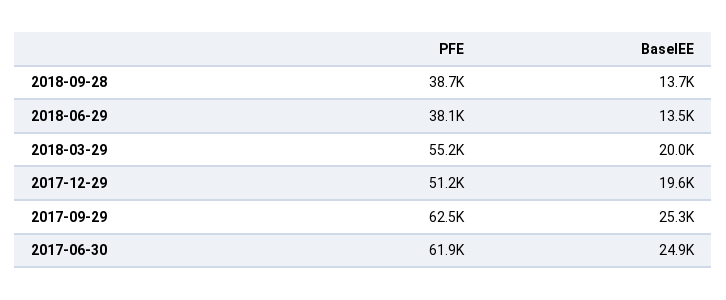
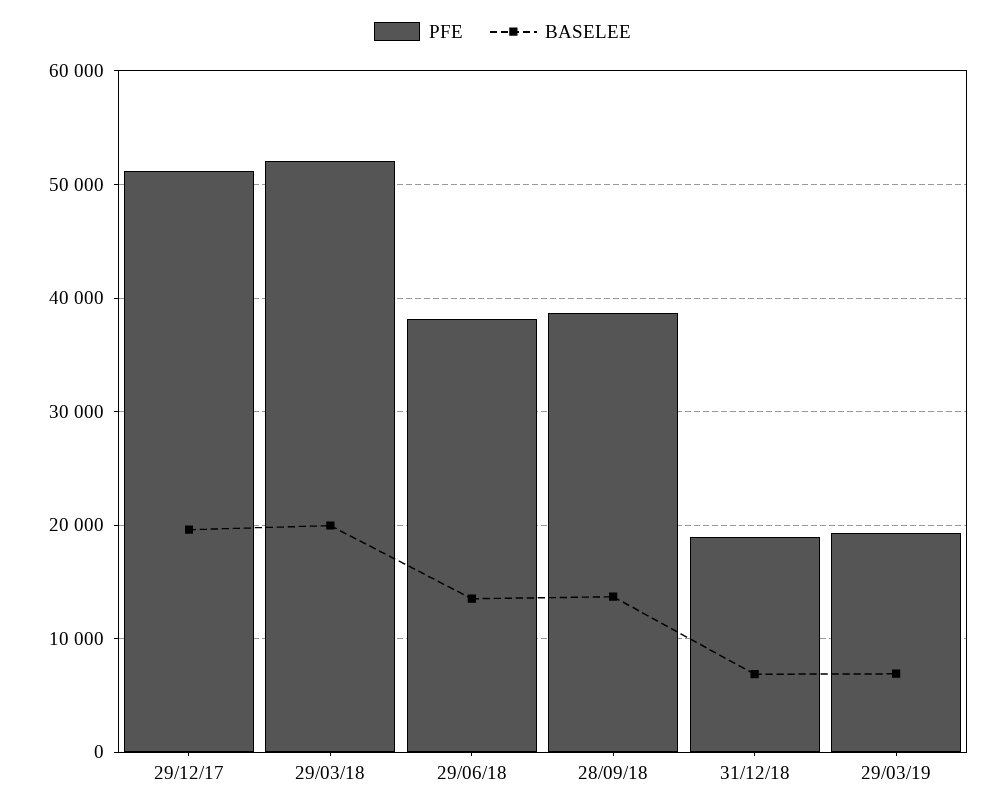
PFE, 2018-03-29: 55200 -> 52000
PFE, 2017-09-29: 62500 -> none
BaselEE, 2017-09-29: 25300 -> none
PFE, 2017-06-30: 61900 -> none
BaselEE, 2017-06-30: 24900 -> none
PFE, 31/12/18: none -> 19000
BaselEE, 31/12/18: none -> 7000
PFE, 29/03/19: none -> 19000
BaselEE, 29/03/19: none -> 7000

